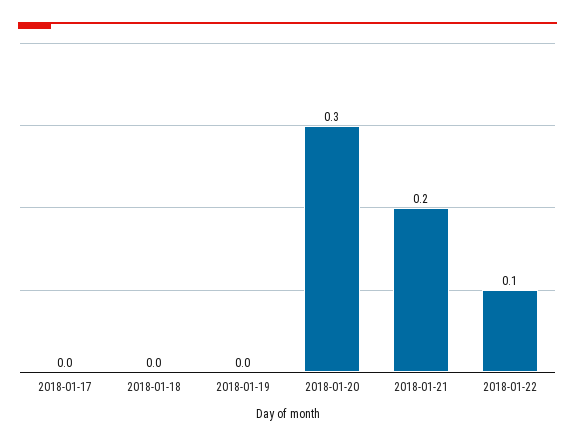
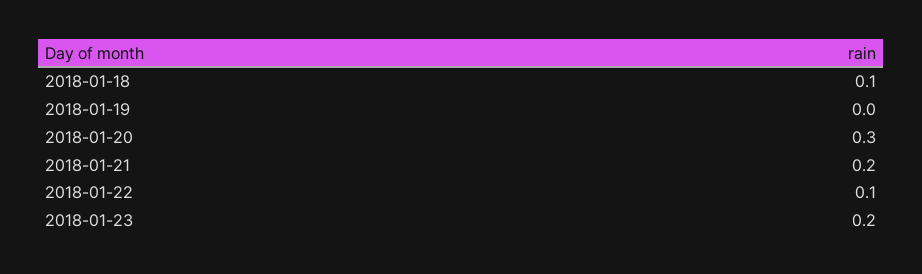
2018-01-17: 0 -> none
2018-01-18: 0 -> 0.1
2018-01-23: none -> 0.2

